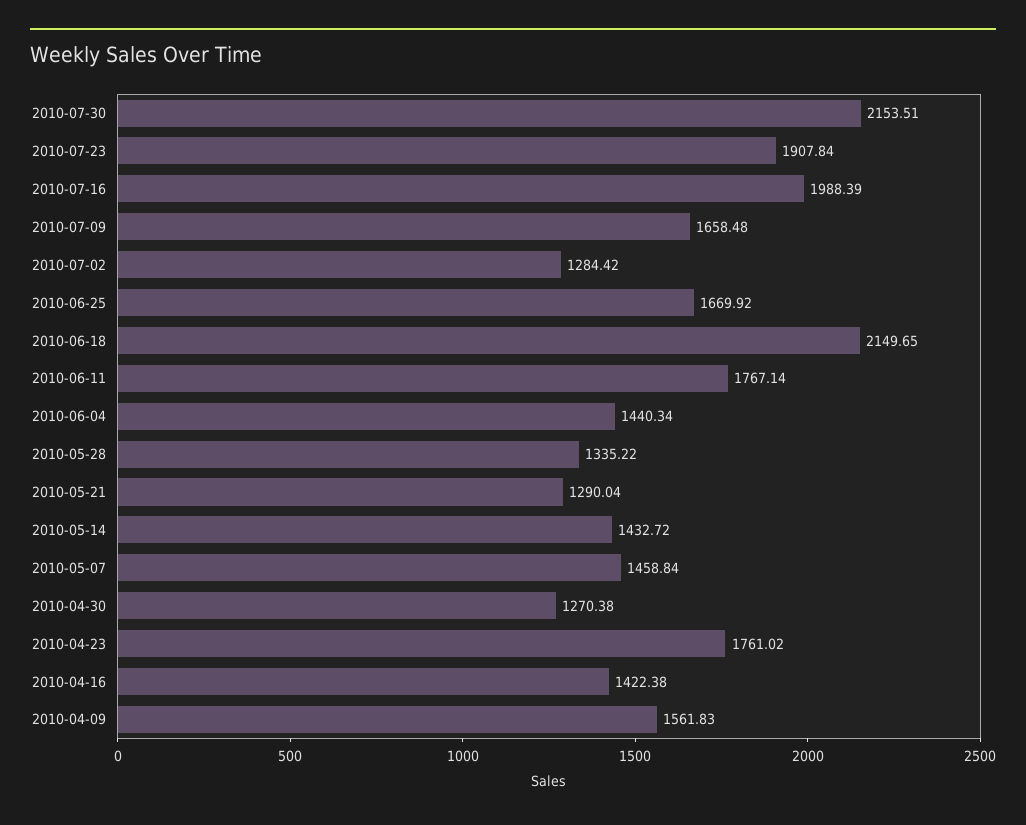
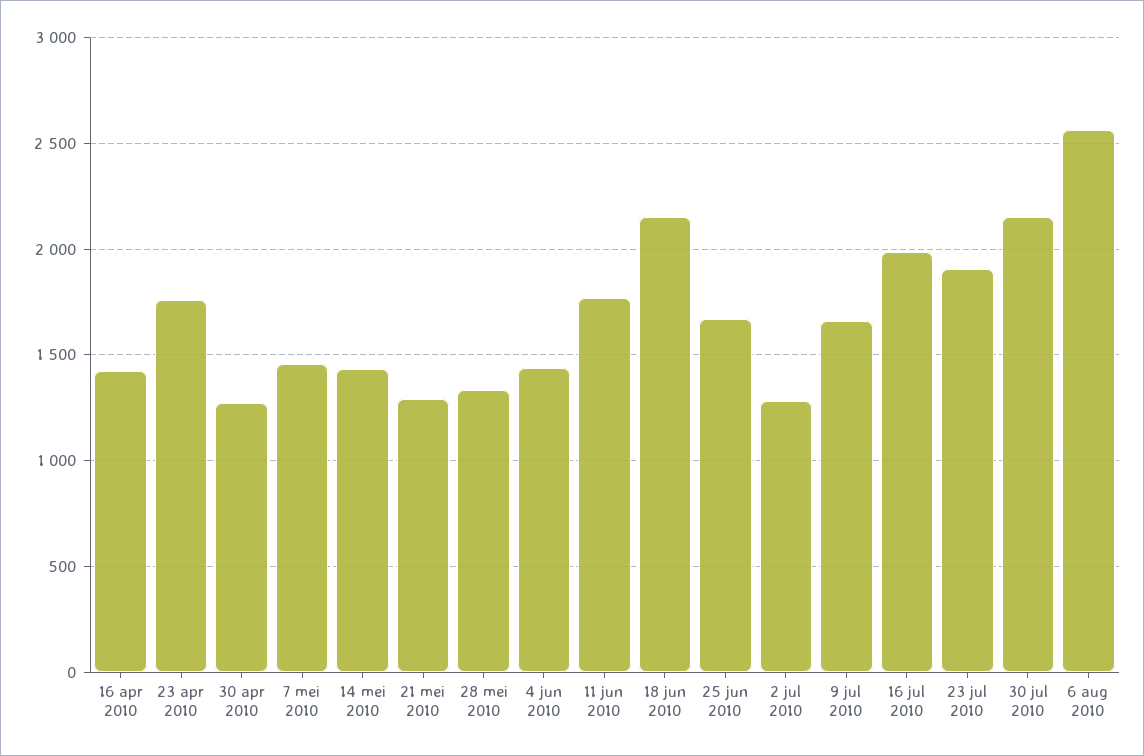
2010-04-09: 1561.83 -> none
6 aug 2010: none -> 2550

